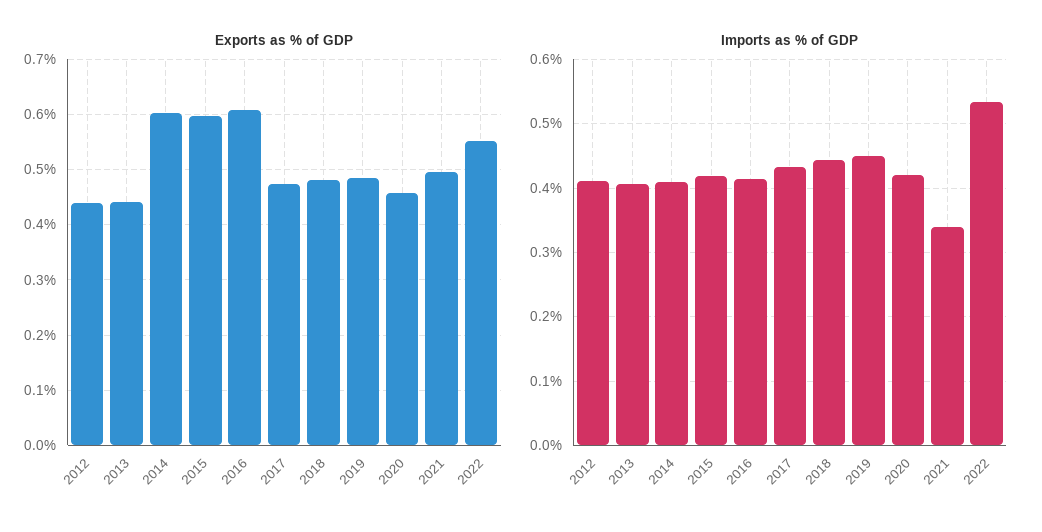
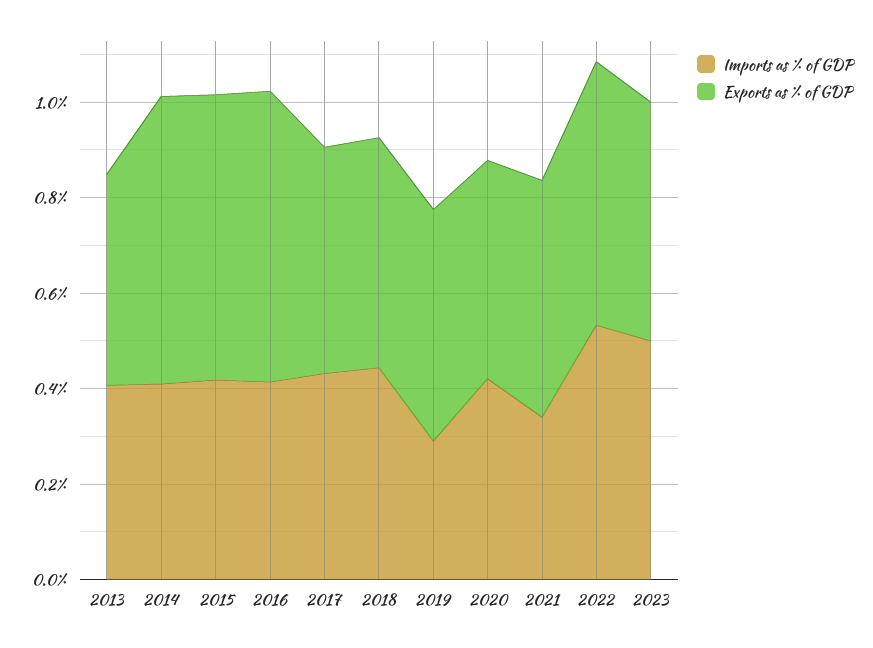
Exports as % of GDP, 2012: 0.44 -> none
Imports as % of GDP, 2012: 0.41 -> none
Imports as % of GDP, 2019: 0.45 -> 0.3
Imports as % of GDP, 2023: none -> 0.5
Exports as % of GDP, 2023: none -> 0.5

